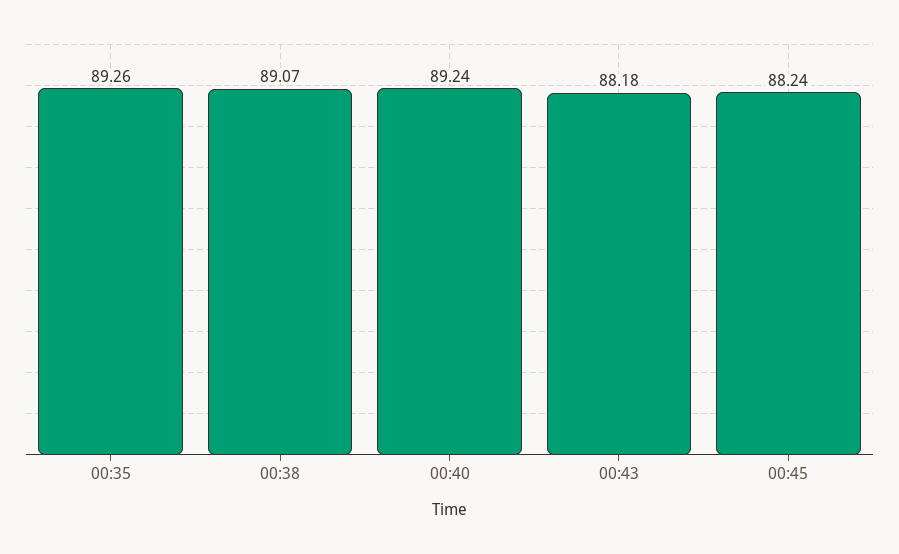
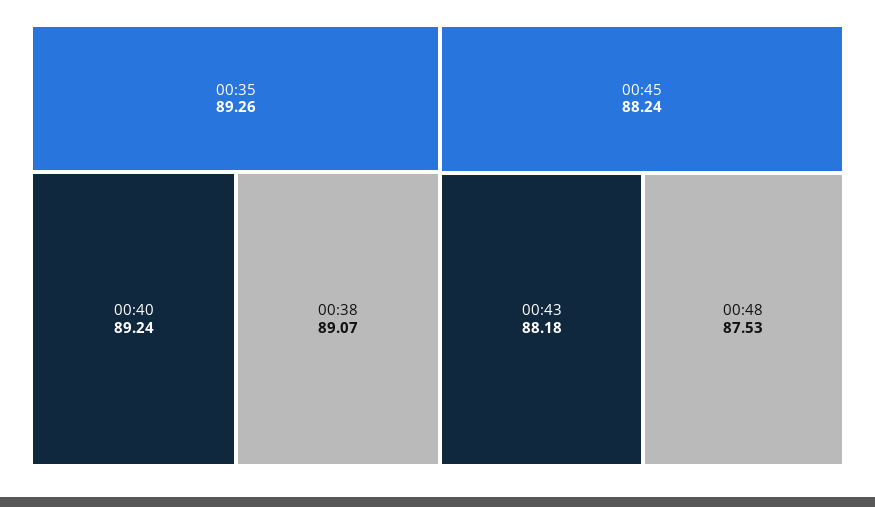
00:48: none -> 87.53

